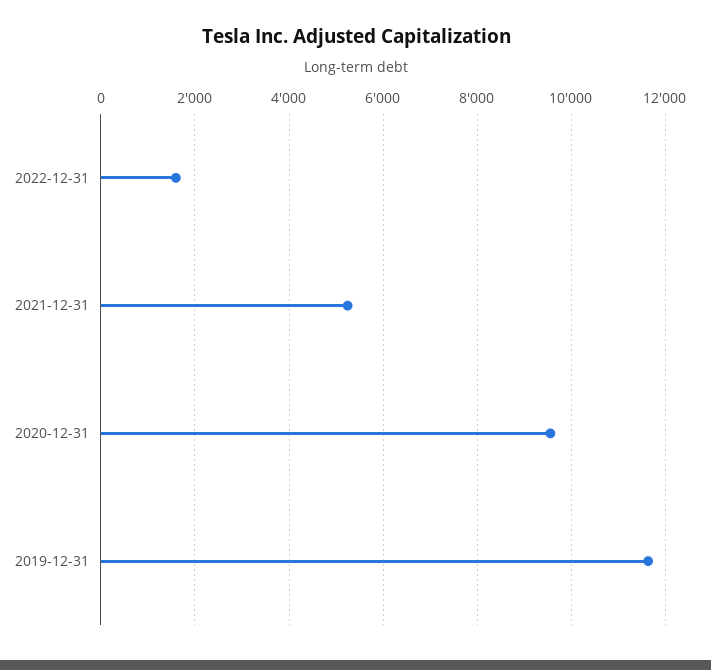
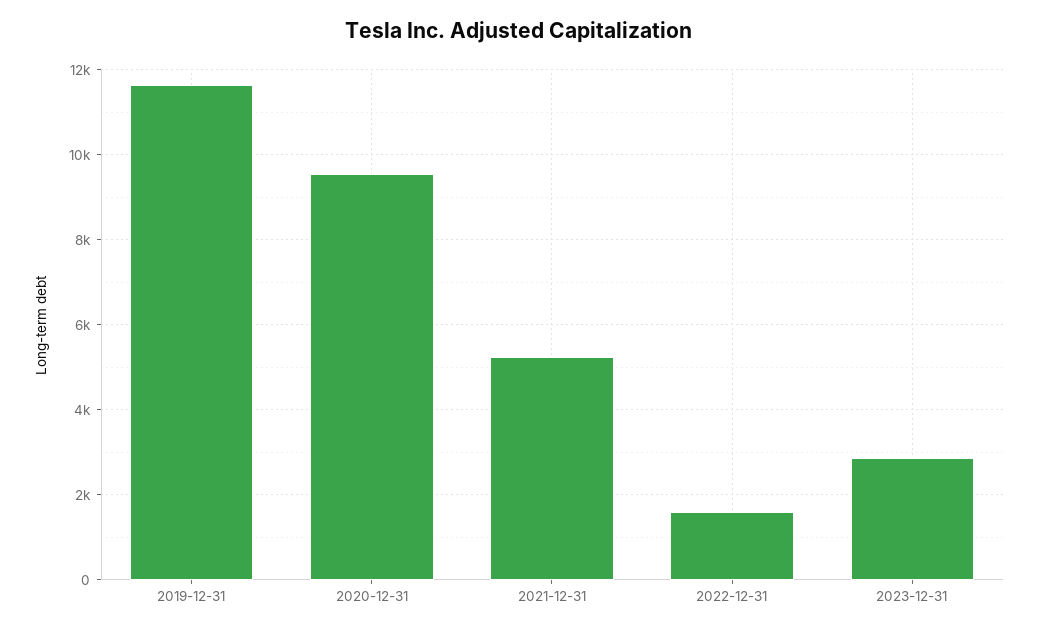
2023-12-31: none -> 2800

